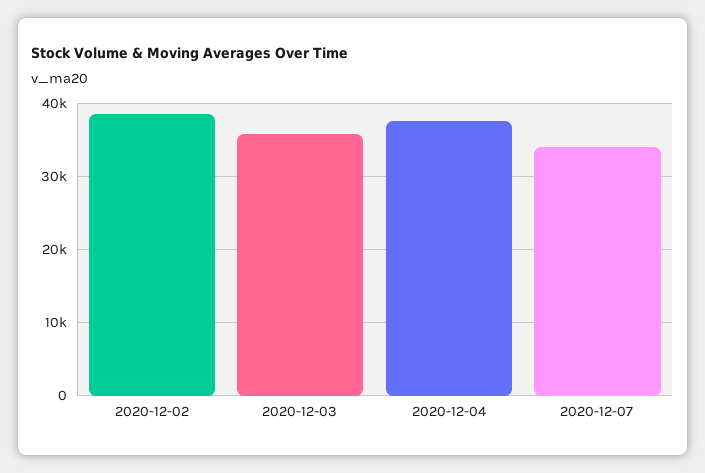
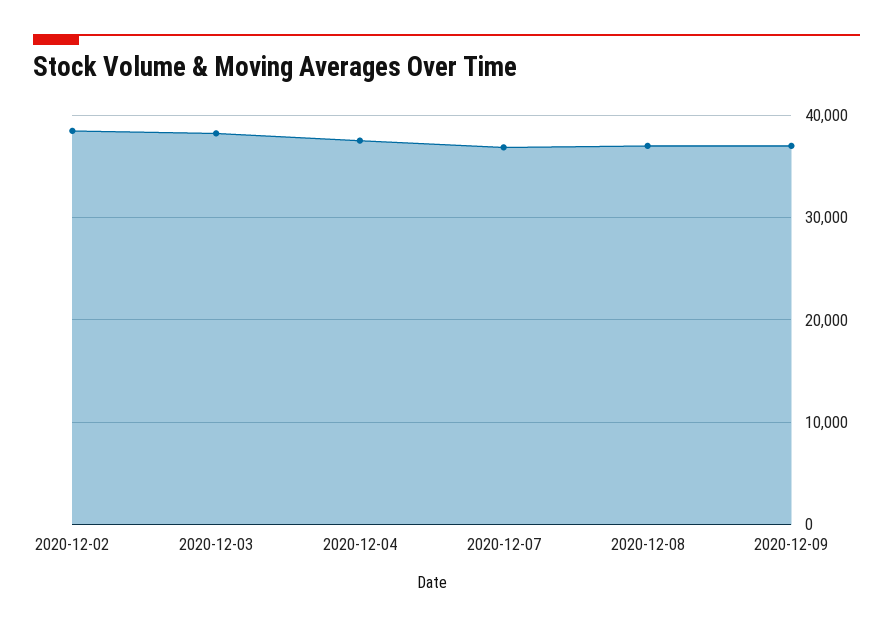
2020-12-03: 36000 -> 38000
2020-12-07: 34000 -> 37000
2020-12-08: none -> 37000
2020-12-09: none -> 37000

